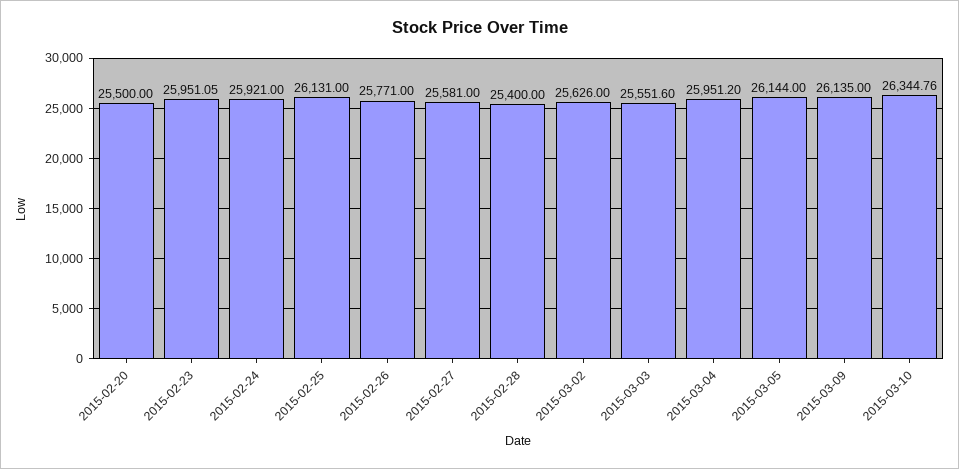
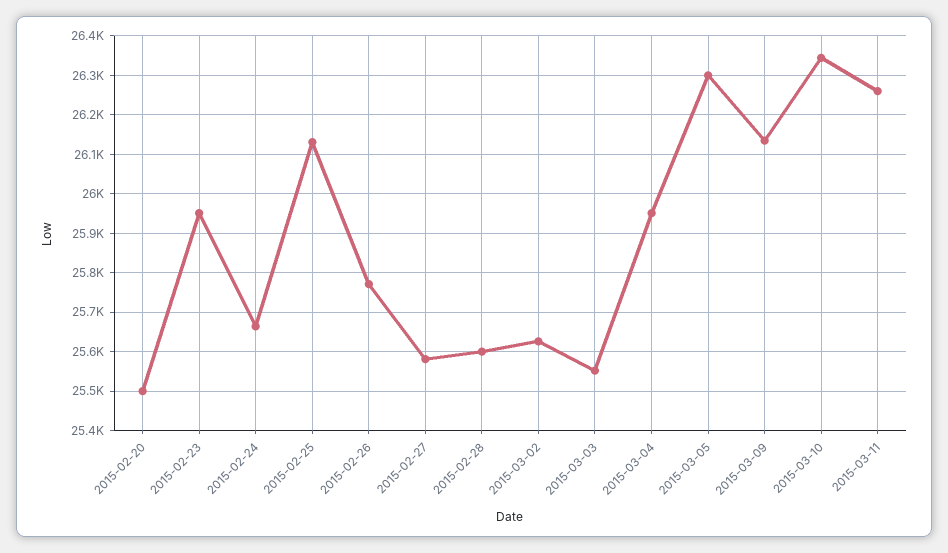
2015-02-24: 25921 -> 25660
2015-02-28: 25400 -> 25600
2015-03-05: 26144 -> 26300
2015-03-11: none -> 26260

